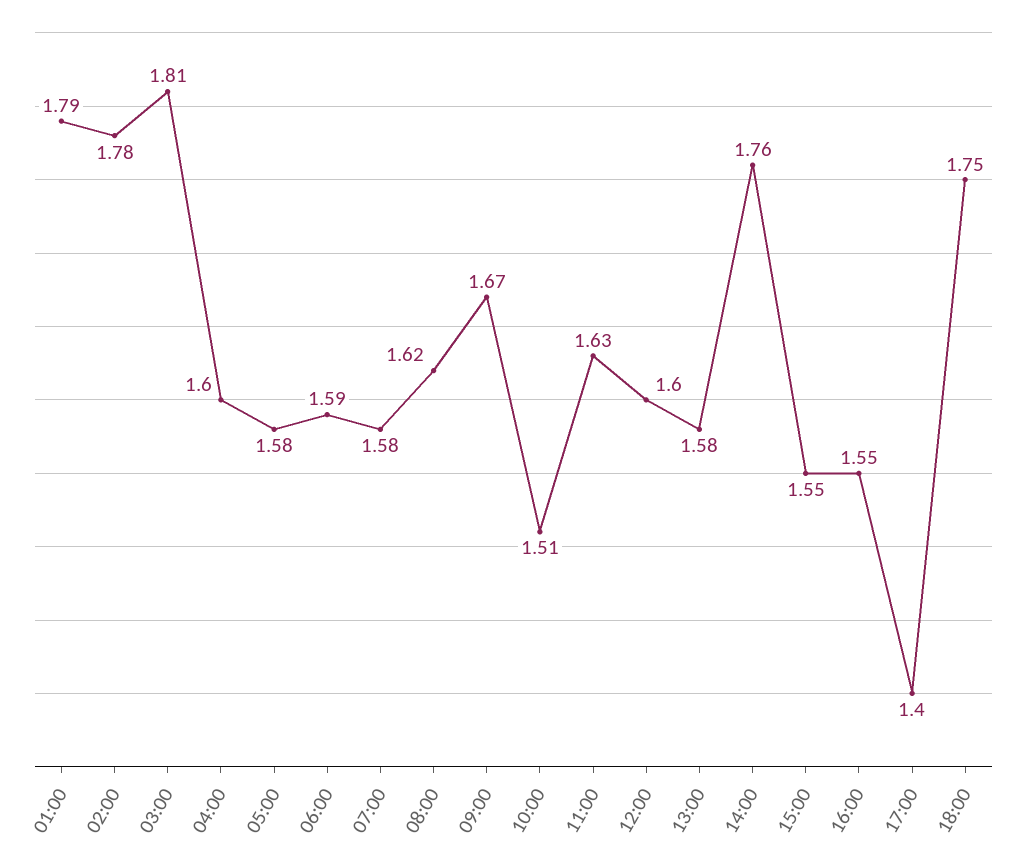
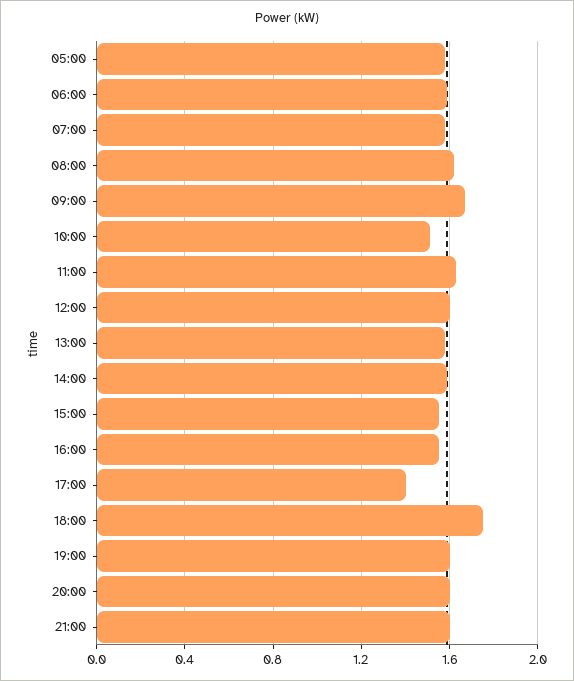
01:00: 1.79 -> none
02:00: 1.78 -> none
03:00: 1.81 -> none
04:00: 1.6 -> none
14:00: 1.76 -> 1.6
19:00: none -> 1.6
20:00: none -> 1.6
21:00: none -> 1.6

